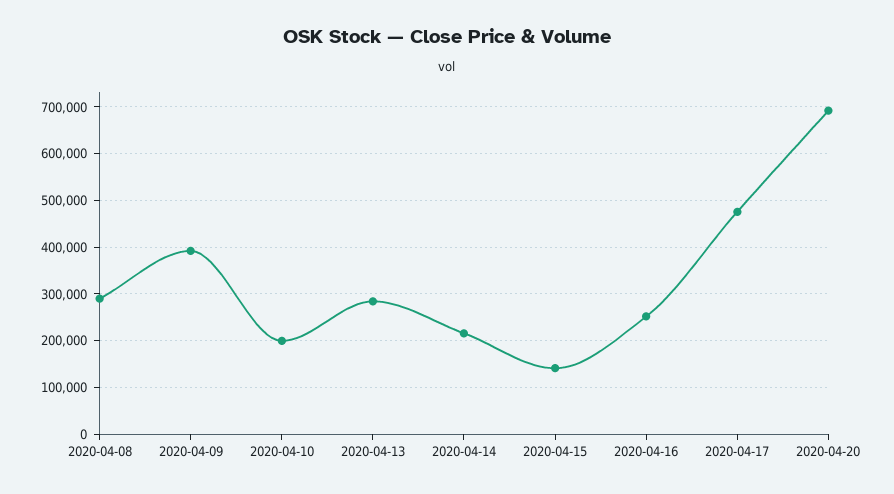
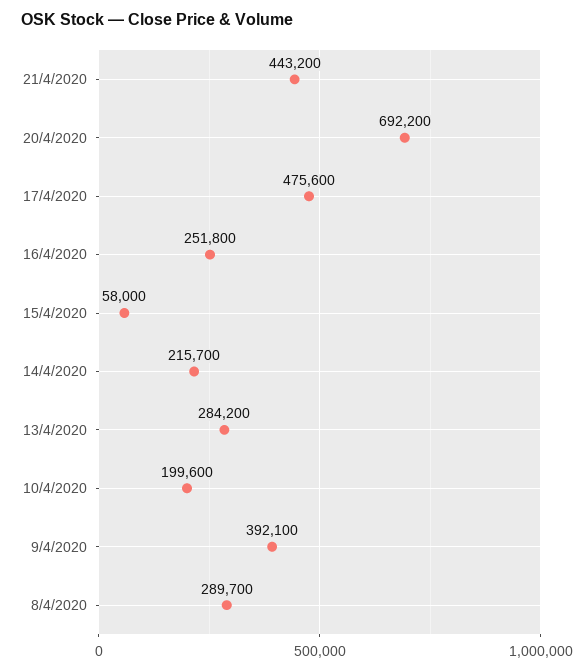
2020-04-15: 140000 -> 58000
21/4/2020: none -> 443200

